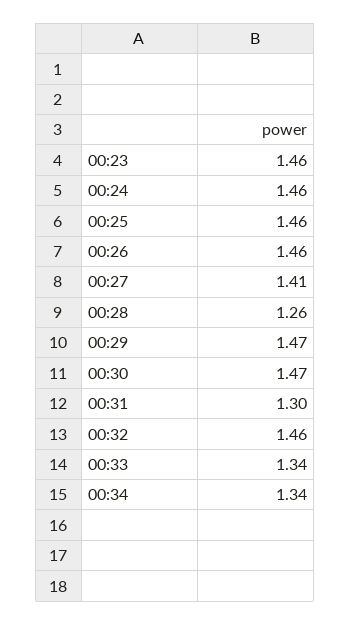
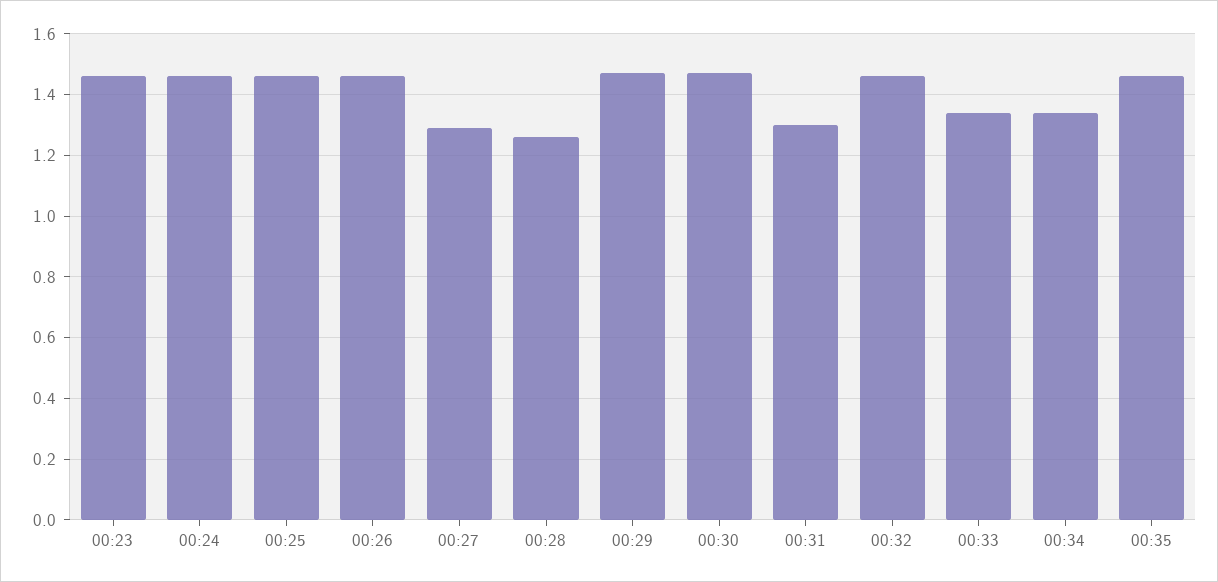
00:27: 1.41 -> 1.3
00:35: none -> 1.45

